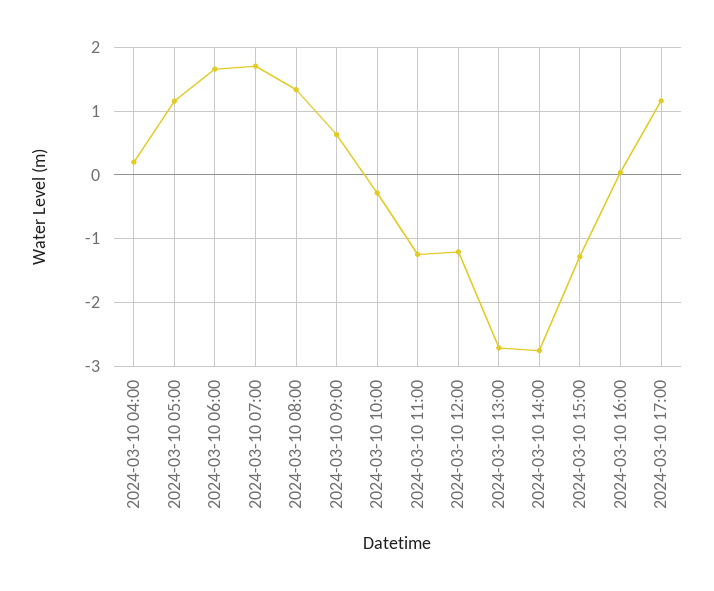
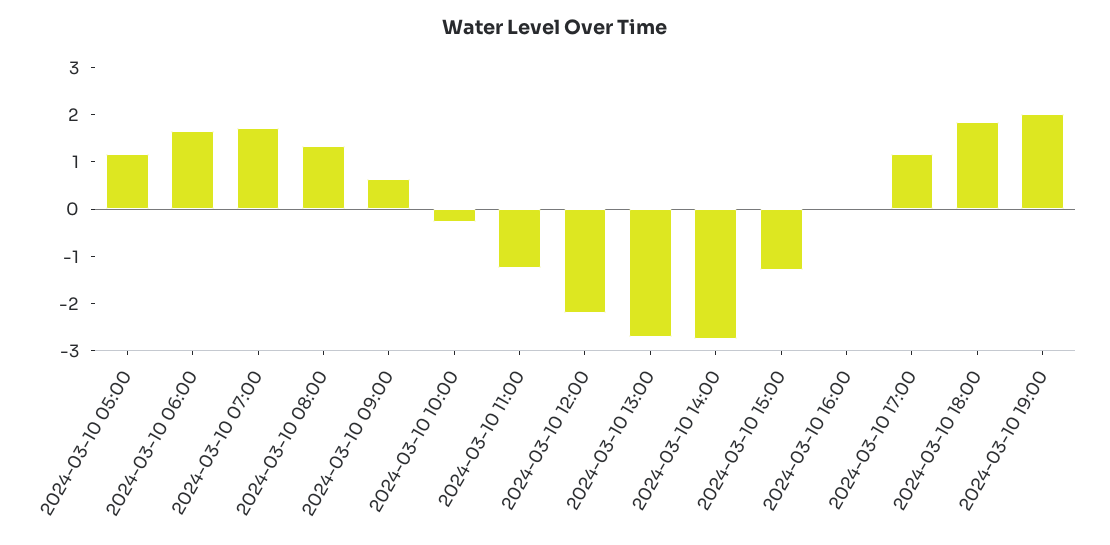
2024-03-10 04:00: 0.2 -> none
2024-03-10 12:00: -1.2 -> -2.2
2024-03-10 18:00: none -> 1.8
2024-03-10 19:00: none -> 2

